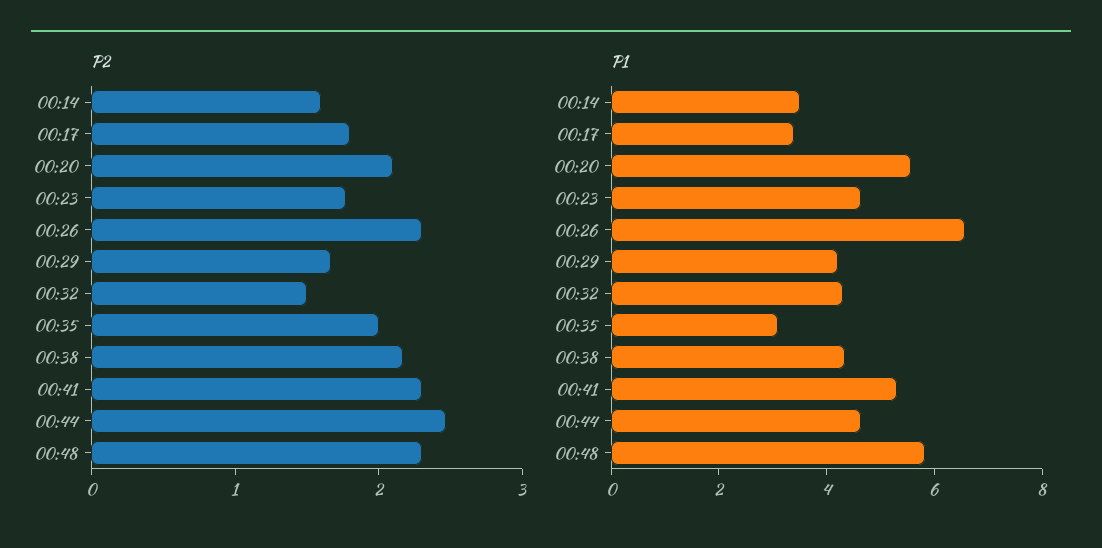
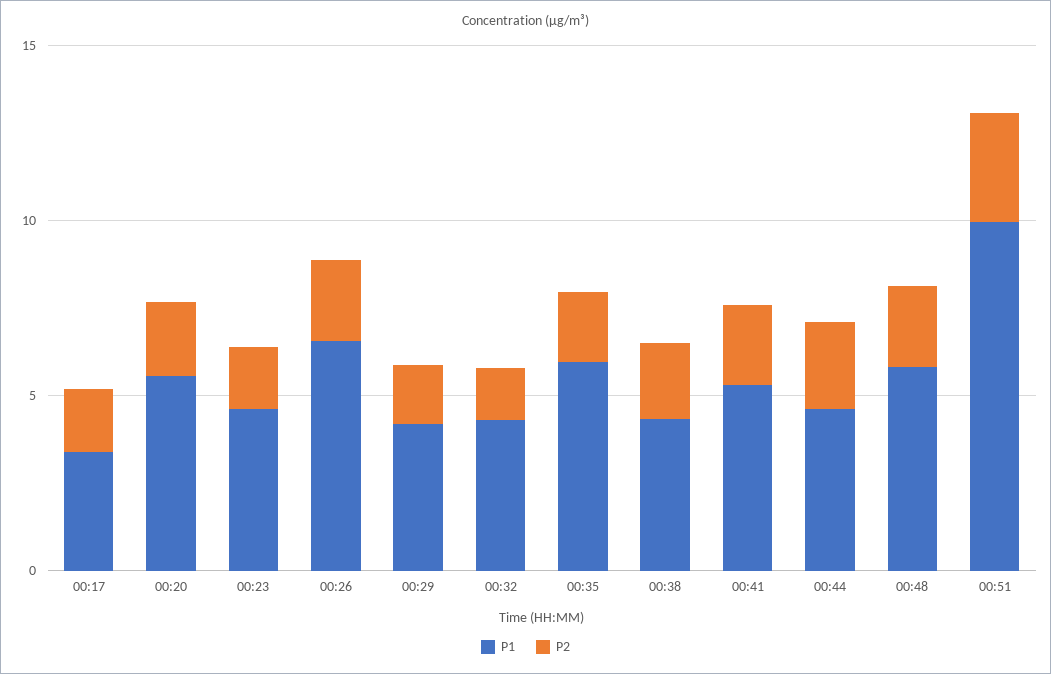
P2, 00:14: 1.6 -> none
P1, 00:14: 3.5 -> none
P1, 00:35: 3 -> 6
P1, 00:51: none -> 10
P2, 00:51: none -> 3

